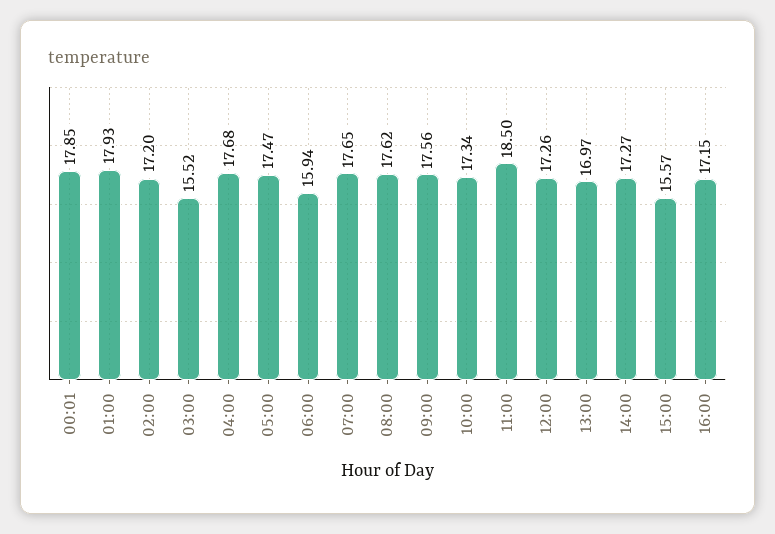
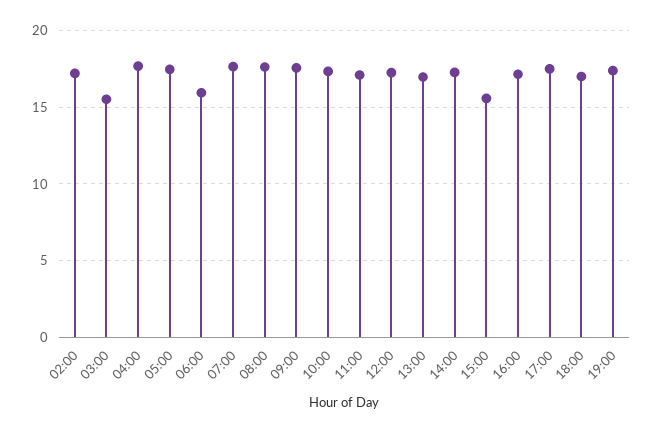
00:01: 17.85 -> none
01:00: 17.93 -> none
11:00: 18.5 -> 17
17:00: none -> 17.5
18:00: none -> 17
19:00: none -> 17.5

